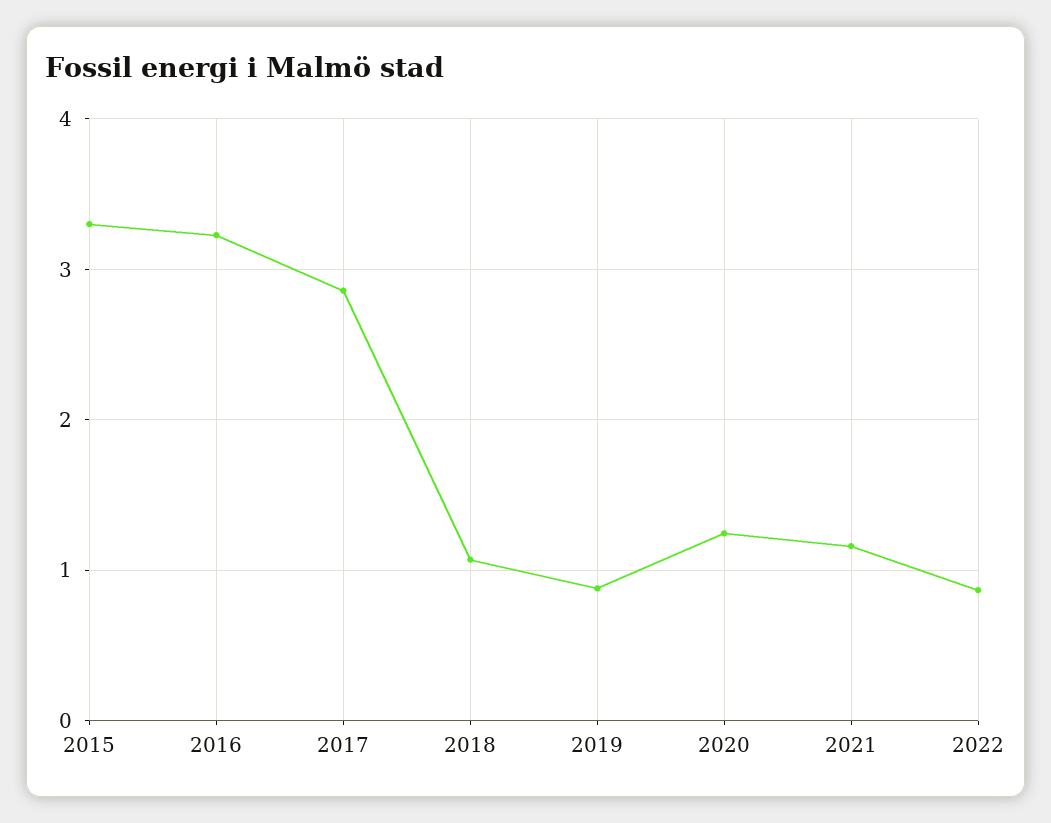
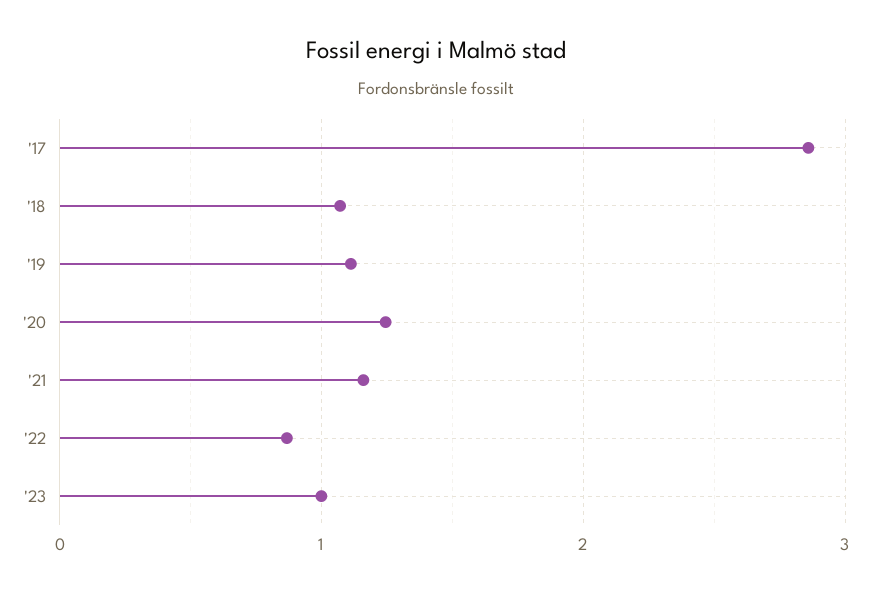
2015: 3.3 -> none
2016: 3.2 -> none
2019: 0.9 -> 1.1
'23: none -> 1

